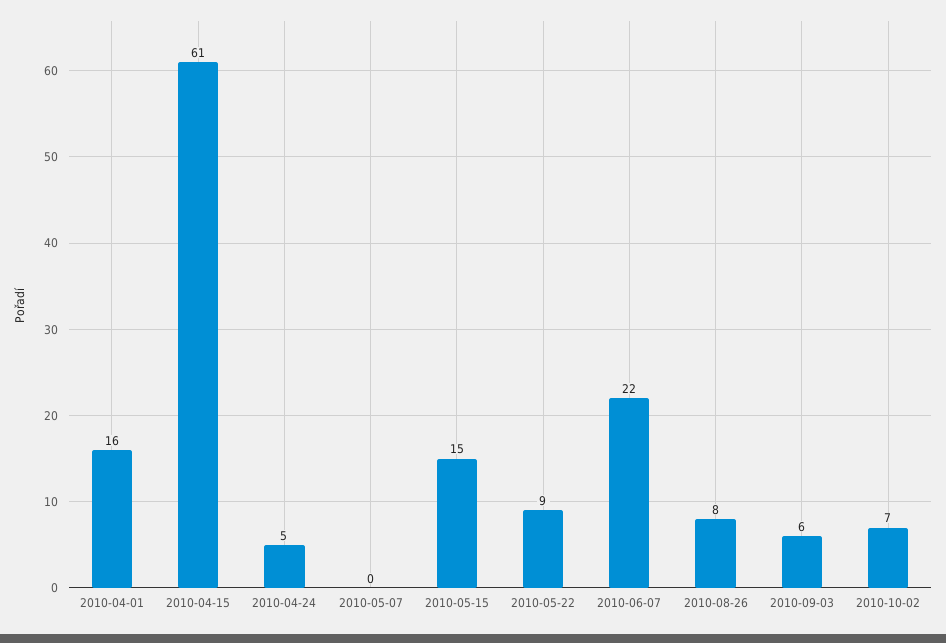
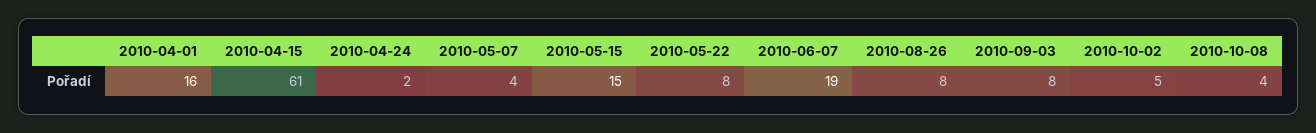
2010-04-24: 5 -> 2
2010-05-07: 0 -> 4
2010-05-22: 9 -> 8
2010-06-07: 22 -> 19
2010-09-03: 6 -> 8
2010-10-02: 7 -> 5
2010-10-08: none -> 4

